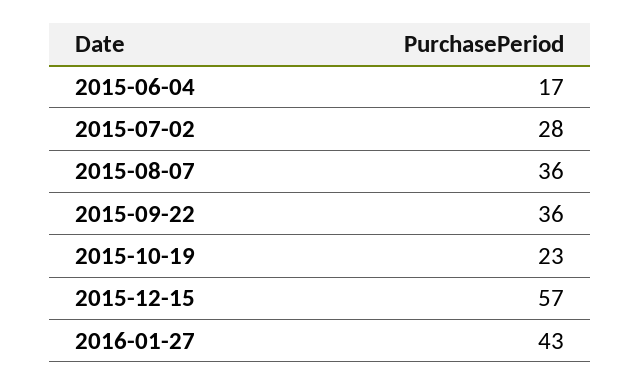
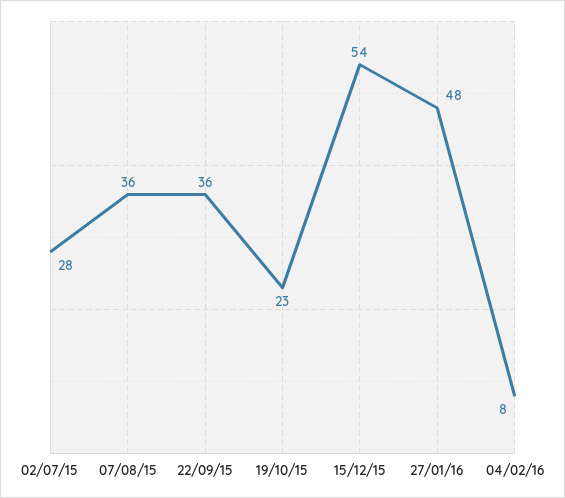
2015-06-04: 17 -> none
2015-12-15: 57 -> 54
2016-01-27: 43 -> 48
04/02/16: none -> 8

